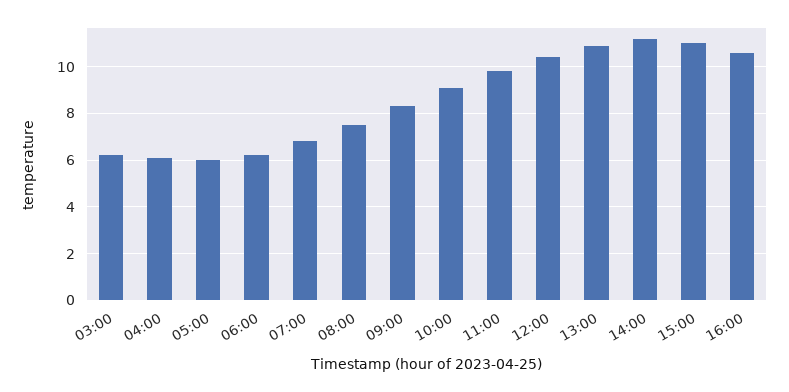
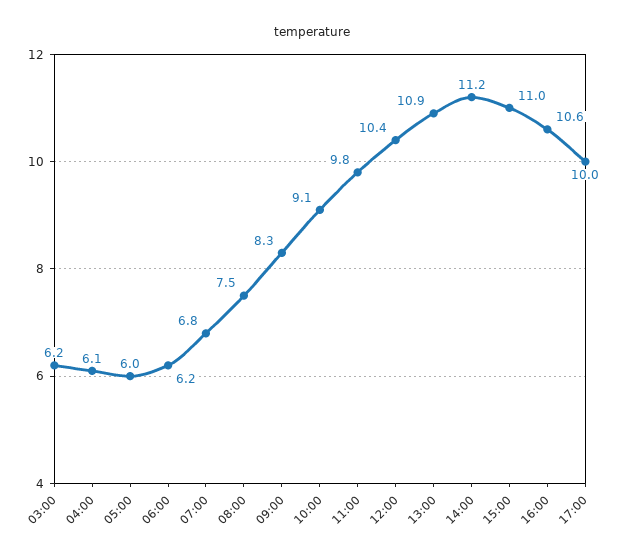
17:00: none -> 10

